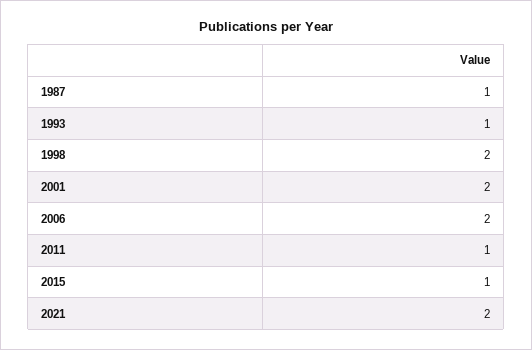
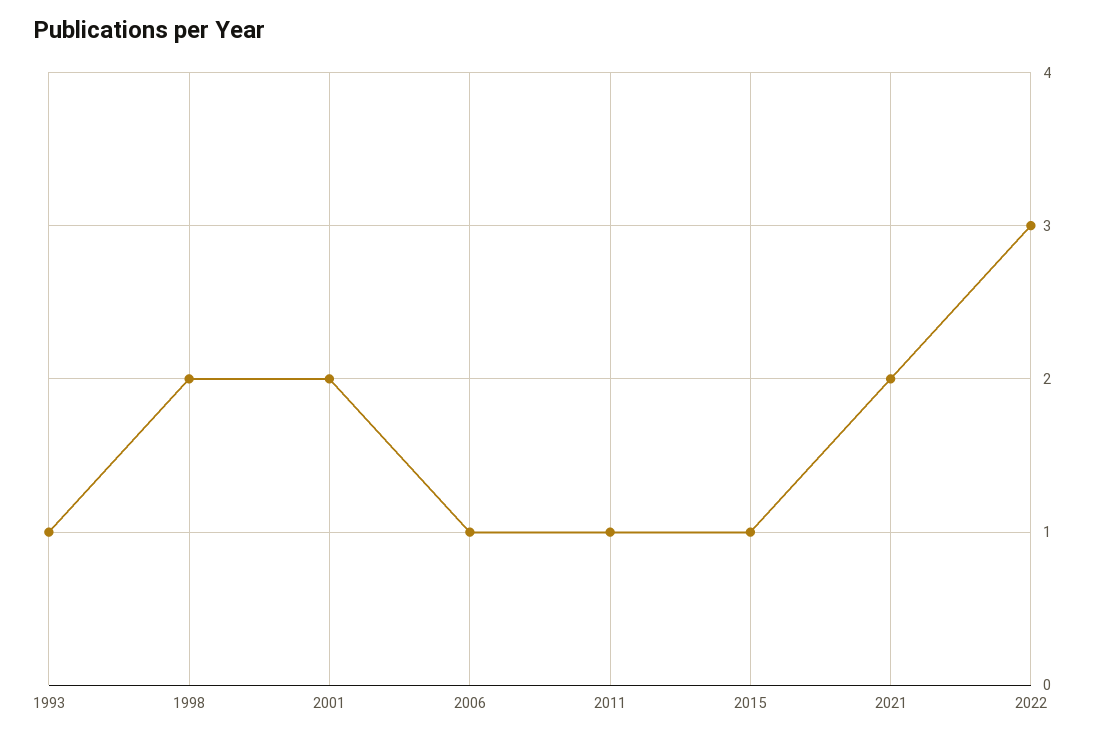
1987: 1 -> none
2006: 2 -> 1
2022: none -> 3

